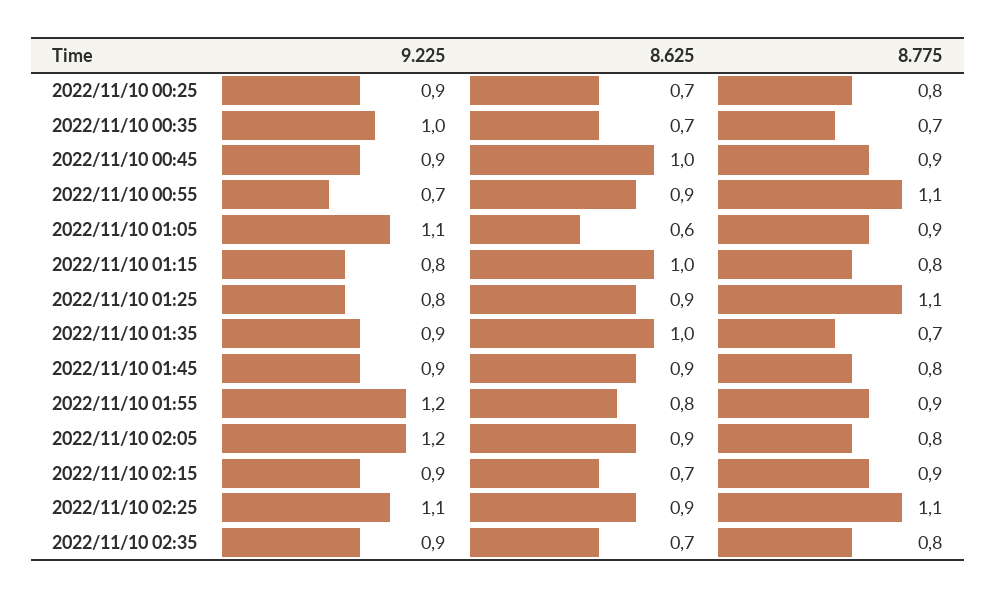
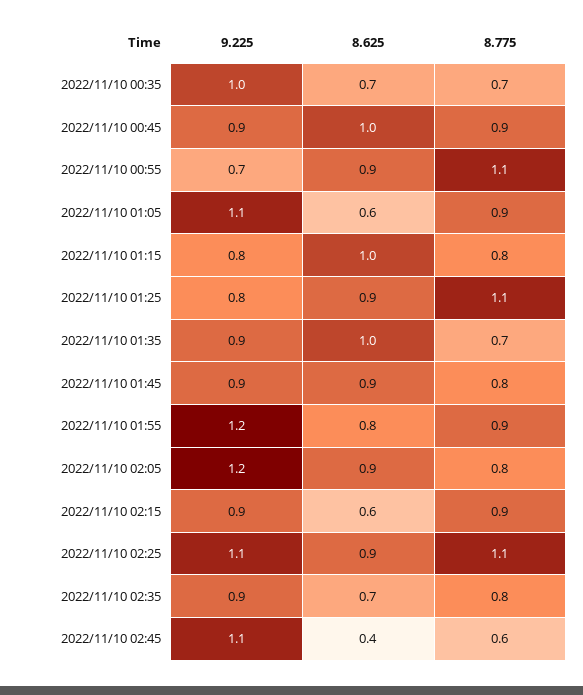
9.225, 2022/11/10 00:25: 0.9 -> none
8.625, 2022/11/10 00:25: 0.7 -> none
8.775, 2022/11/10 00:25: 0.8 -> none
8.625, 2022/11/10 02:15: 0.7 -> 0.6
9.225, 2022/11/10 02:45: none -> 1.1
8.625, 2022/11/10 02:45: none -> 0.4
8.775, 2022/11/10 02:45: none -> 0.6

